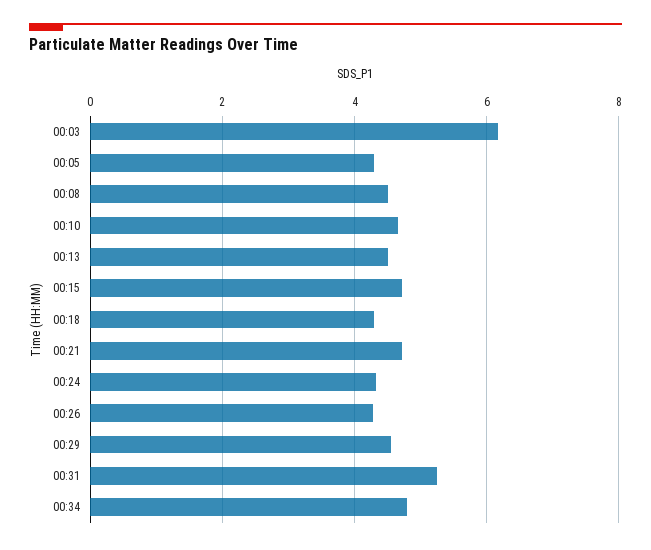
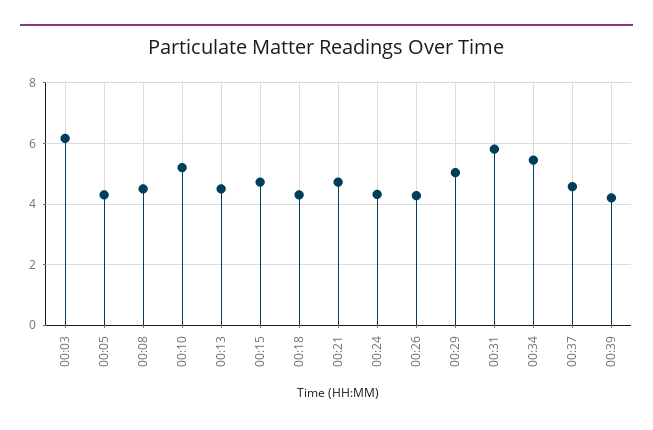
00:10: 4.6 -> 5.2
00:29: 4.6 -> 5
00:31: 5.2 -> 5.8
00:34: 4.8 -> 5.4
00:37: none -> 4.6
00:39: none -> 4.2

